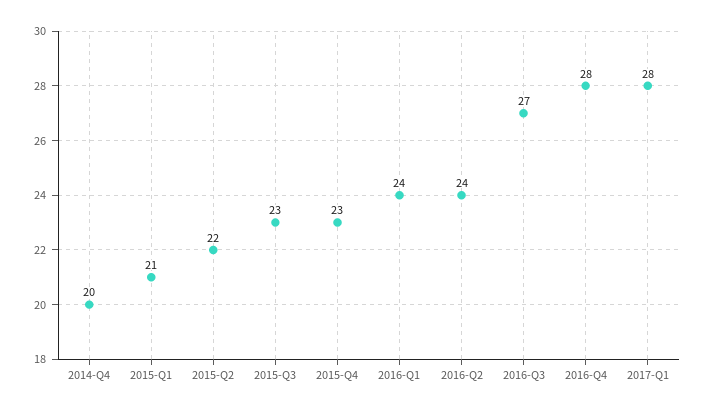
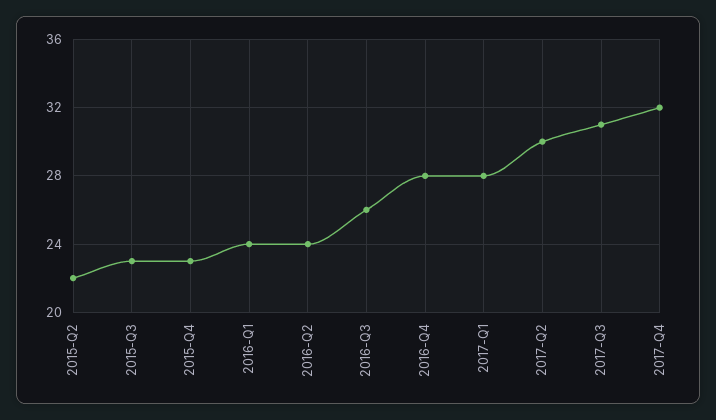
2014-Q4: 20 -> none
2015-Q1: 21 -> none
2016-Q3: 27 -> 26
2017-Q2: none -> 30
2017-Q3: none -> 31
2017-Q4: none -> 32

